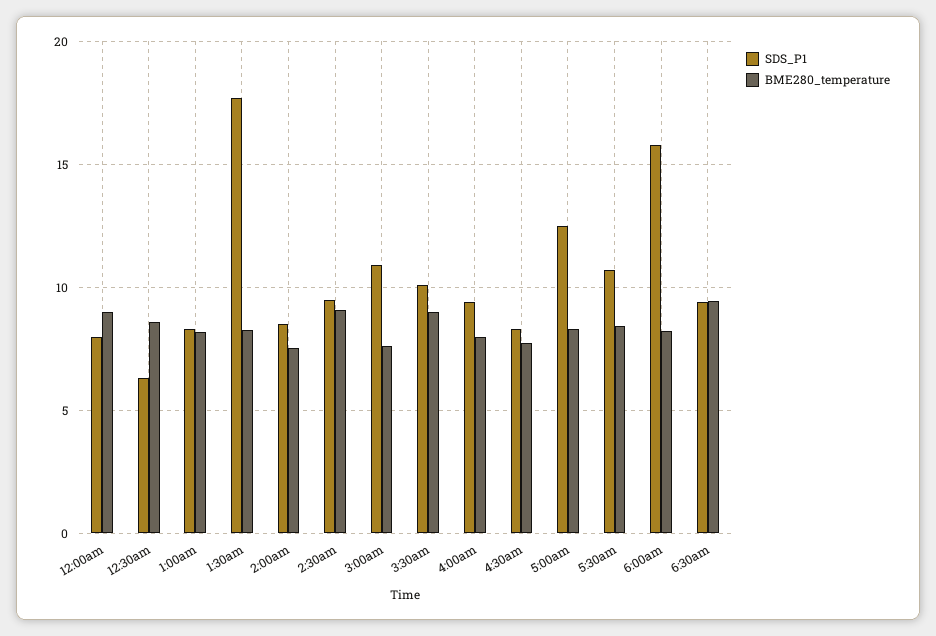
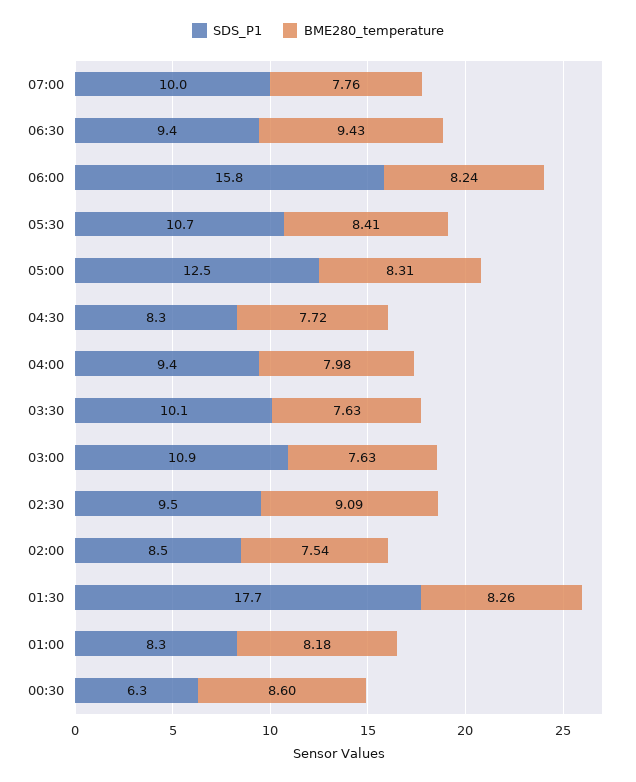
SDS_P1, 12:00am: 8 -> none
BME280_temperature, 12:00am: 9 -> none
BME280_temperature, 3:30am: 9 -> 7.63
SDS_P1, 07:00: none -> 10
BME280_temperature, 07:00: none -> 7.76

